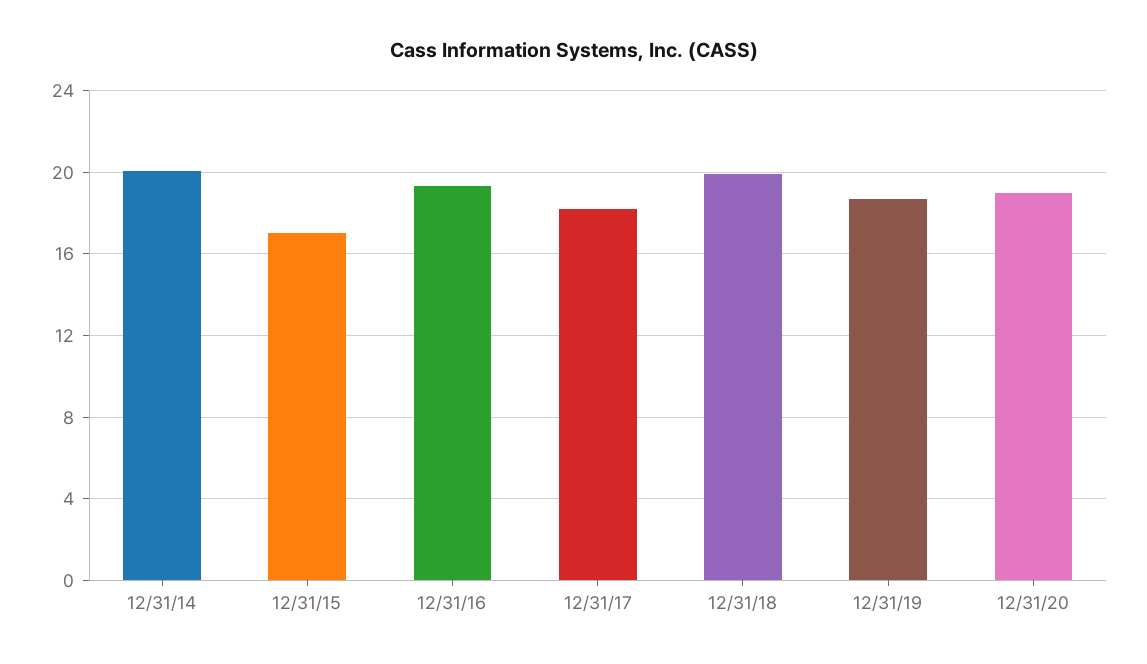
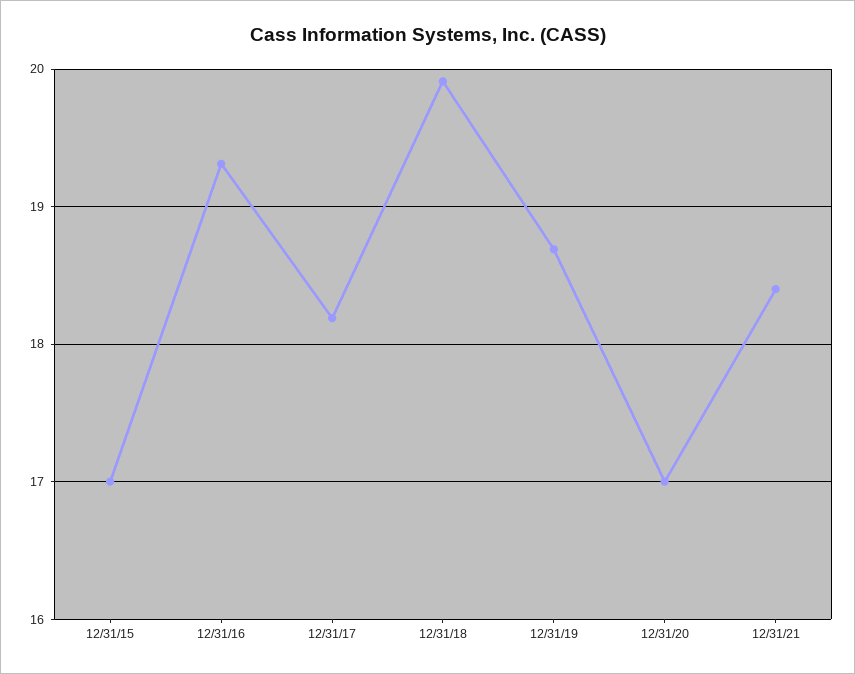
12/31/14: 20 -> none
12/31/20: 19 -> 17
12/31/21: none -> 18.4

